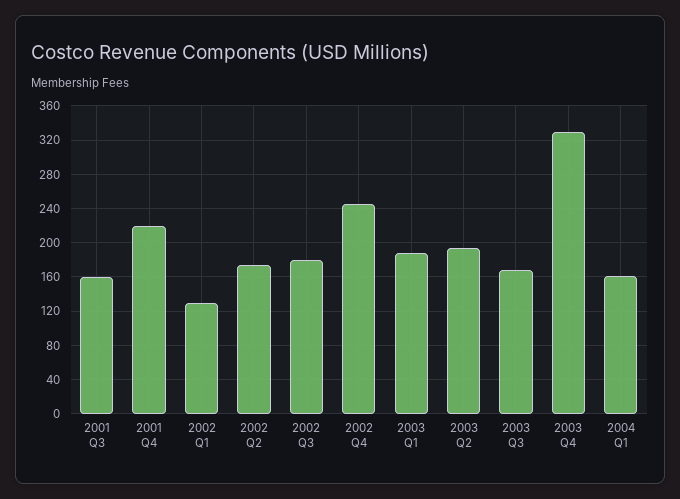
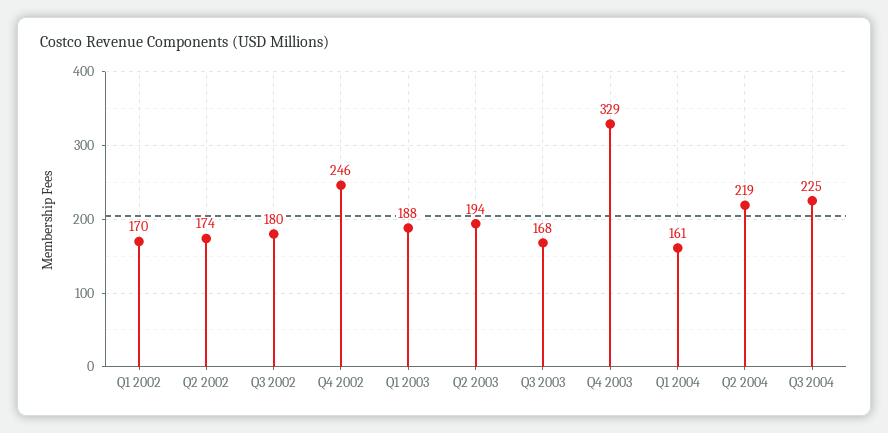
2001 Q3: 160 -> none
2001 Q4: 220 -> none
2002 Q1: 130 -> 170
Q2 2004: none -> 219
Q3 2004: none -> 225

